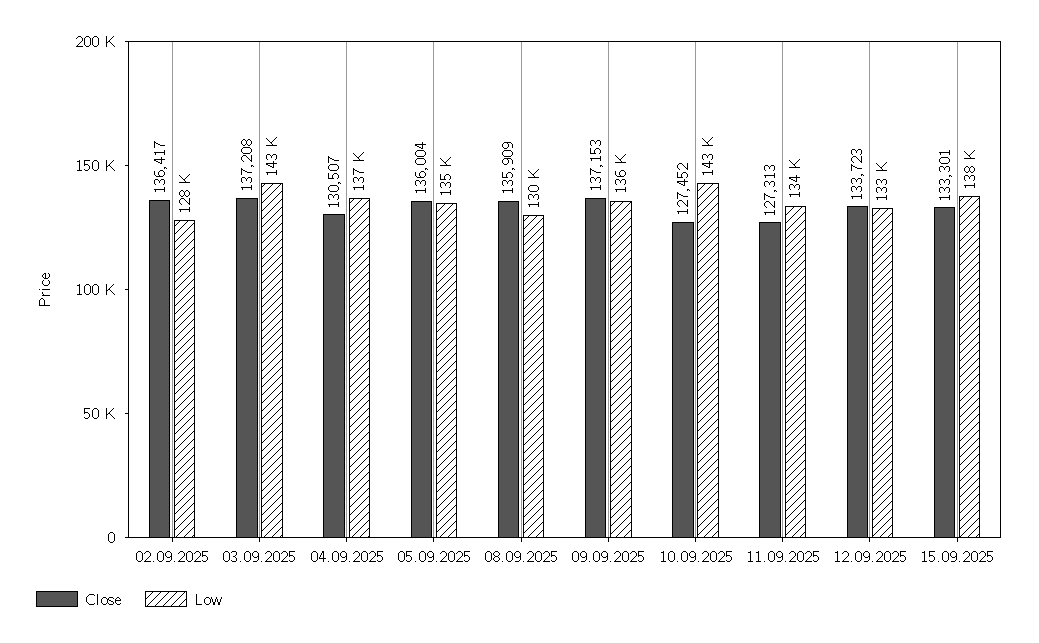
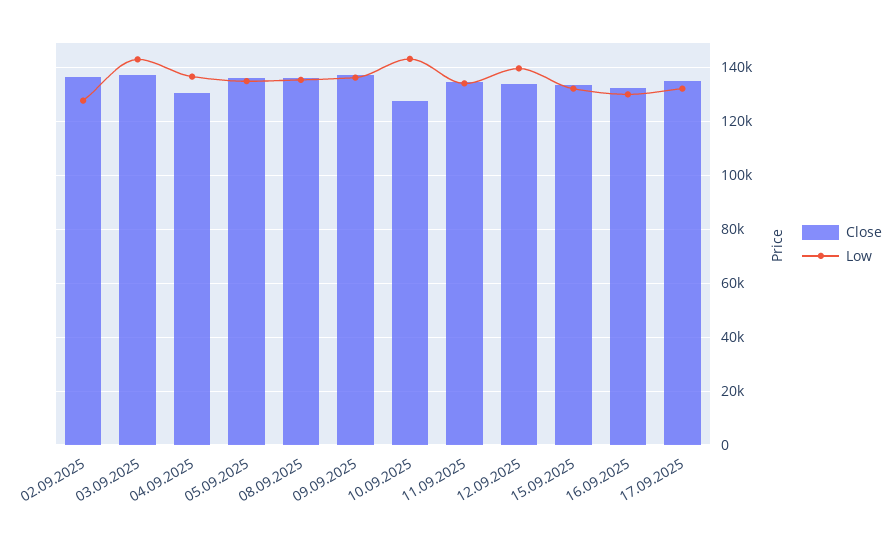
Low, 08.09.2025: 130000 -> 135000
Close, 11.09.2025: 127313 -> 135000
Low, 12.09.2025: 133000 -> 140000
Low, 15.09.2025: 138000 -> 132500
Close, 16.09.2025: none -> 132500
Low, 16.09.2025: none -> 130000
Close, 17.09.2025: none -> 135000
Low, 17.09.2025: none -> 132500

